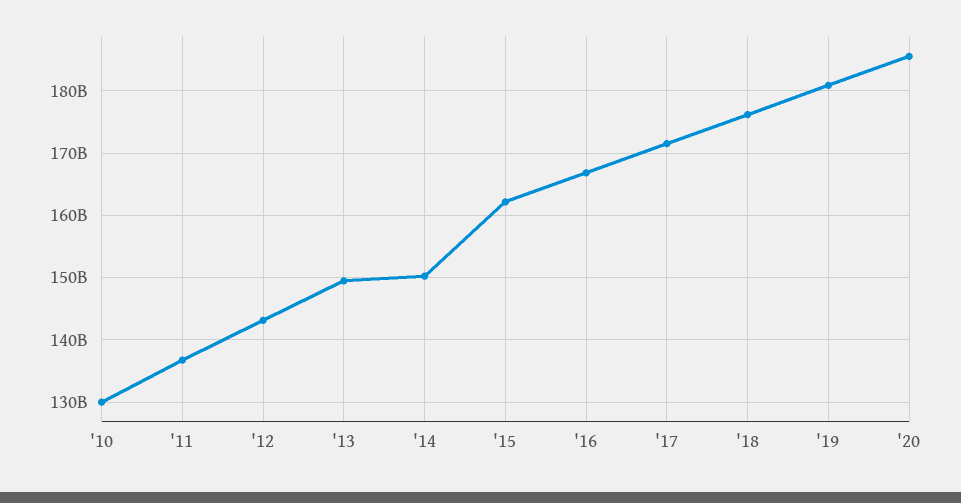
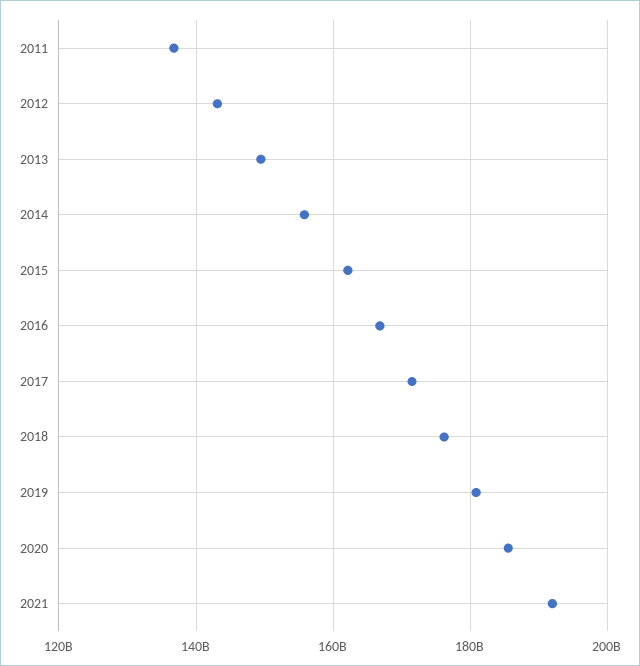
'10: 130000000000 -> none
'14: 150000000000 -> 156000000000
2021: none -> 192000000000

